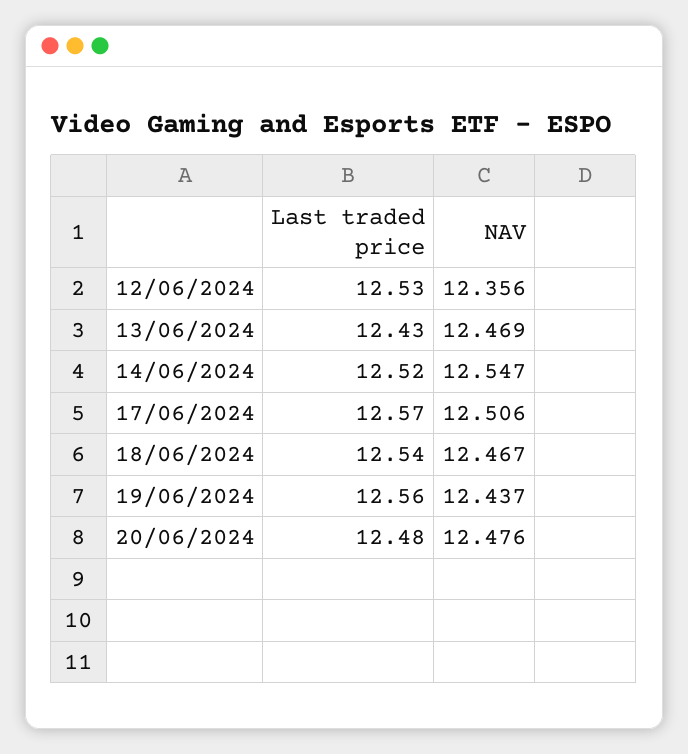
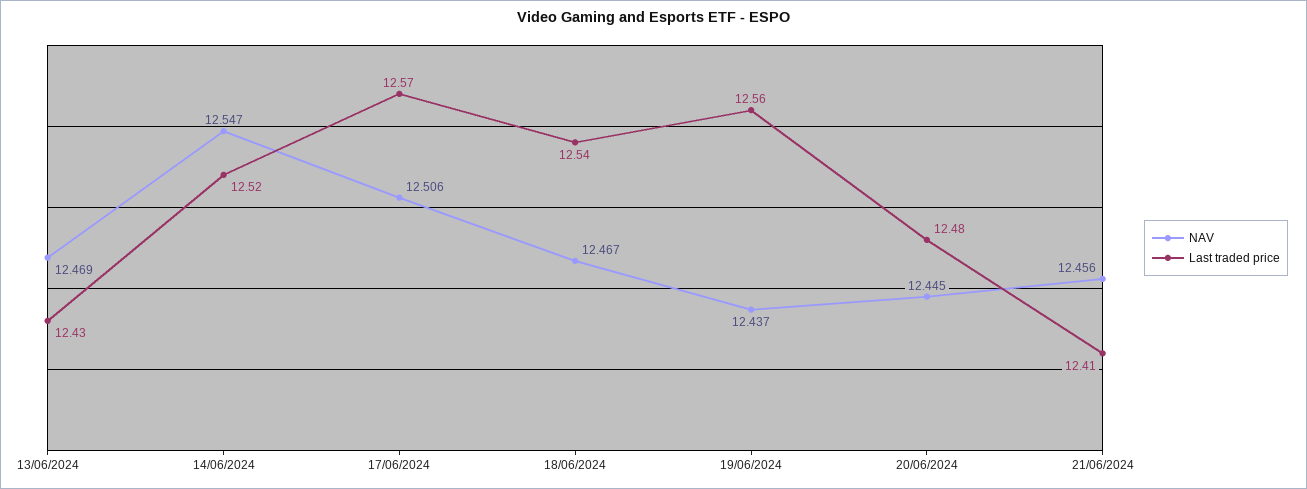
Last traded price, 12/06/2024: 12.53 -> none
NAV, 12/06/2024: 12.356 -> none
NAV, 20/06/2024: 12.476 -> 12.445
NAV, 21/06/2024: none -> 12.456
Last traded price, 21/06/2024: none -> 12.41

